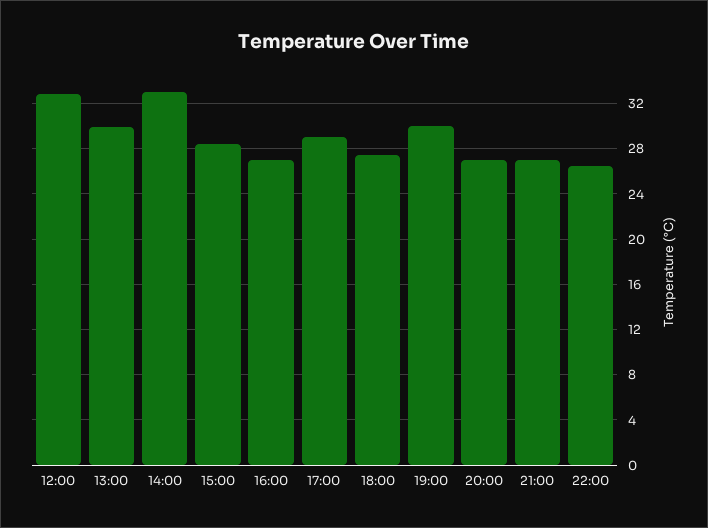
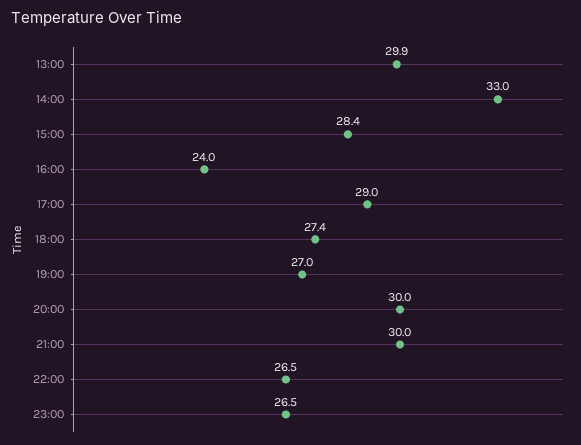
12:00: 33 -> none
16:00: 27 -> 24
19:00: 30 -> 27
20:00: 27 -> 30
21:00: 27 -> 30
23:00: none -> 26.5

